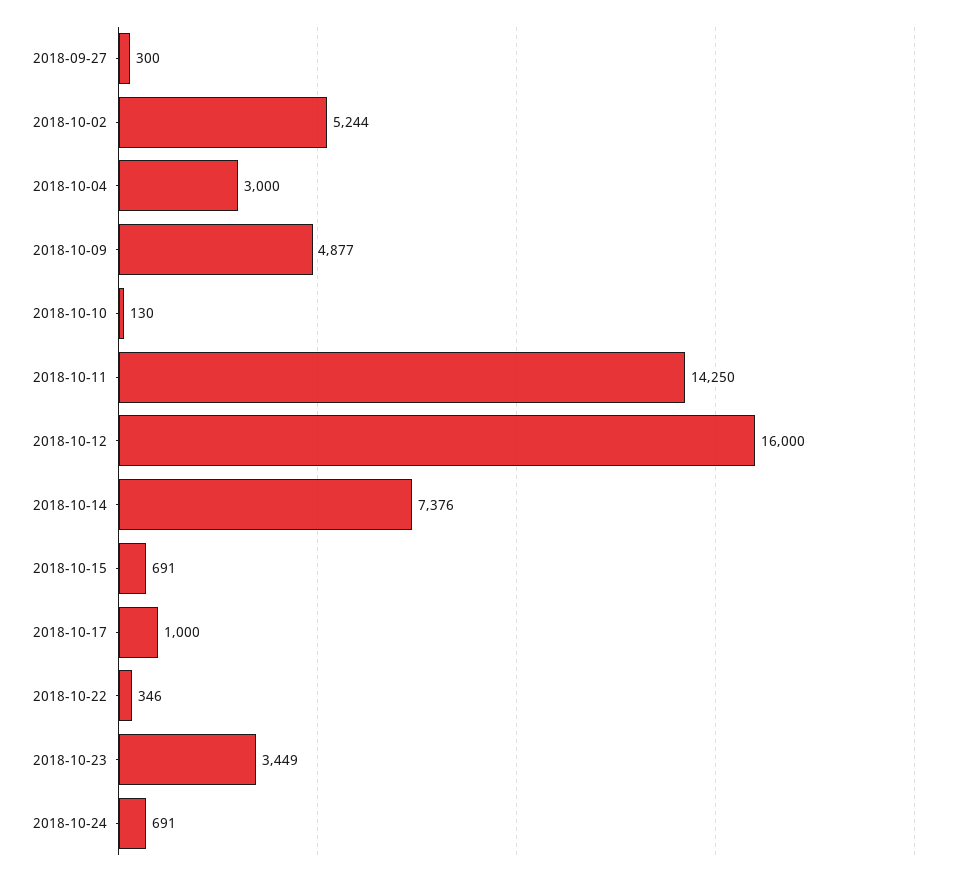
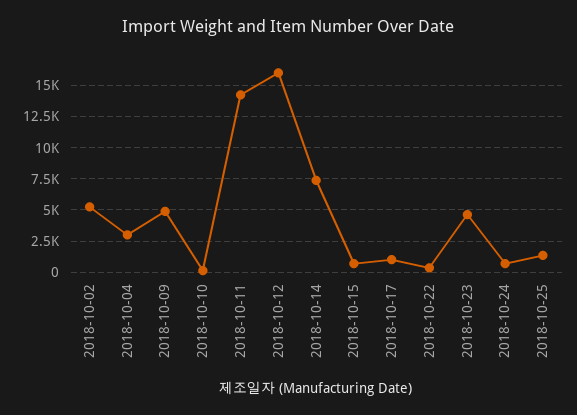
2018-09-27: 300 -> none
2018-10-23: 3449 -> 4500
2018-10-25: none -> 1500

